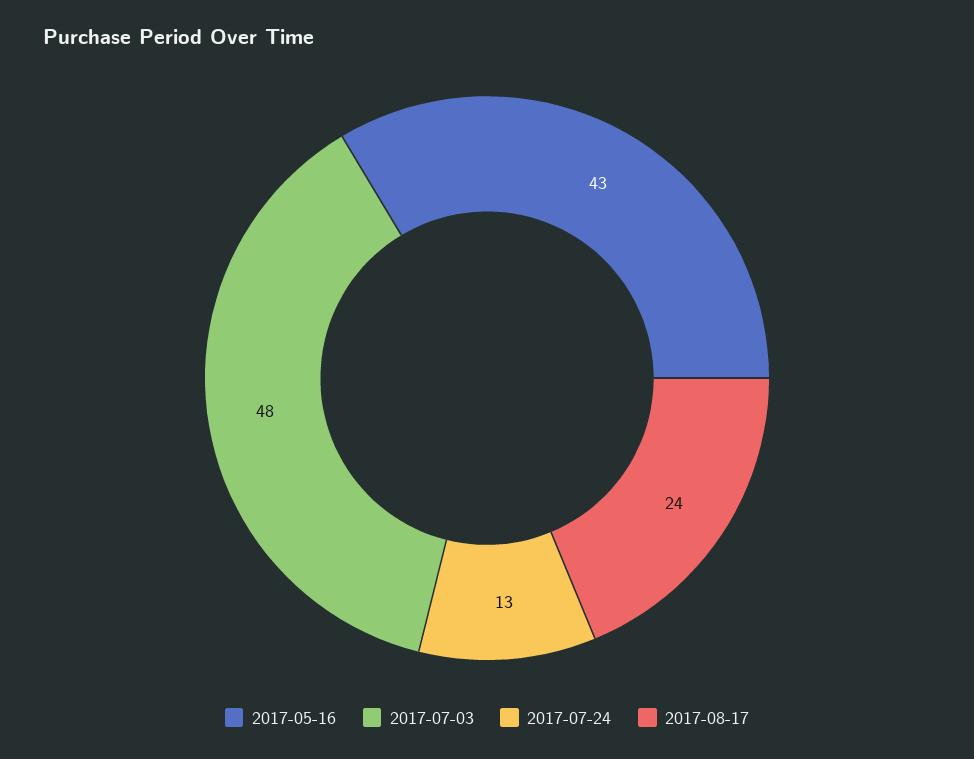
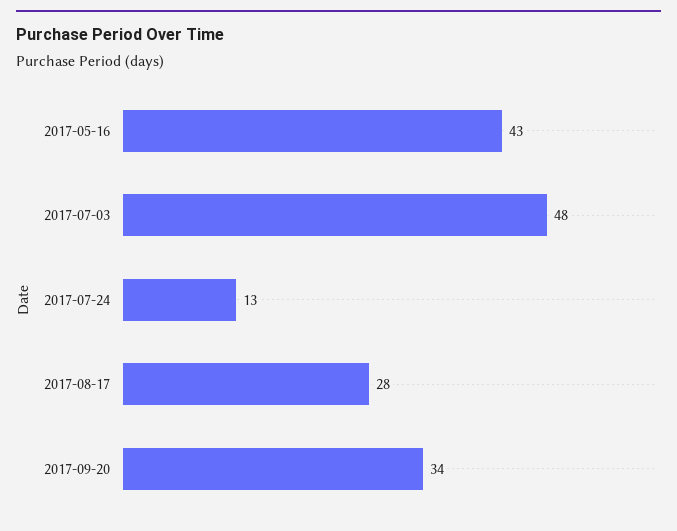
2017-08-17: 24 -> 28
2017-09-20: none -> 34

